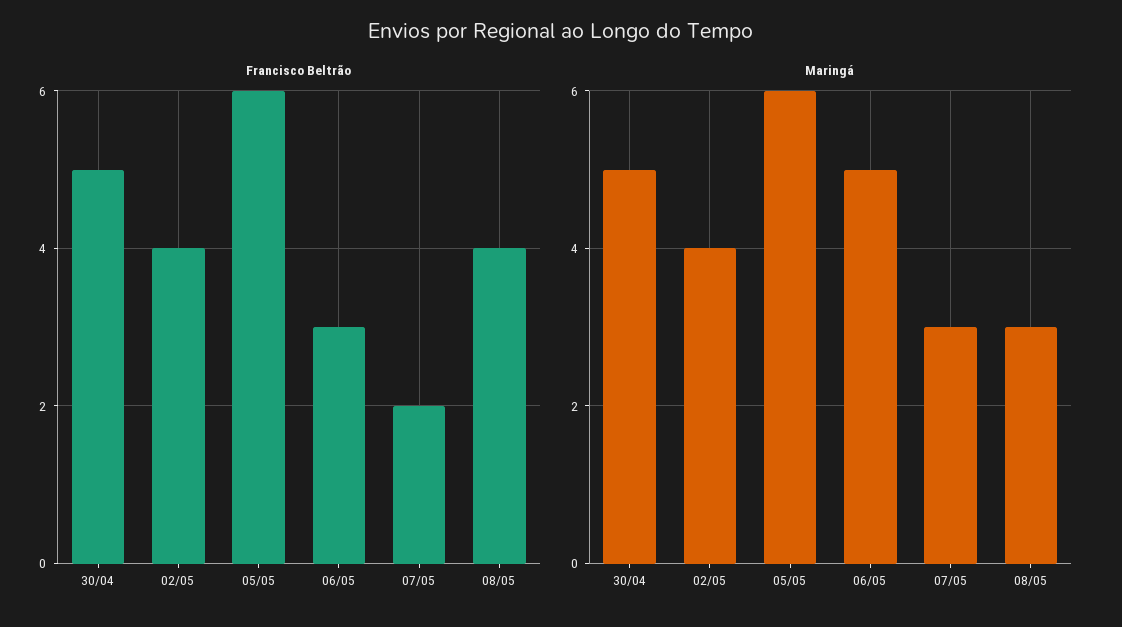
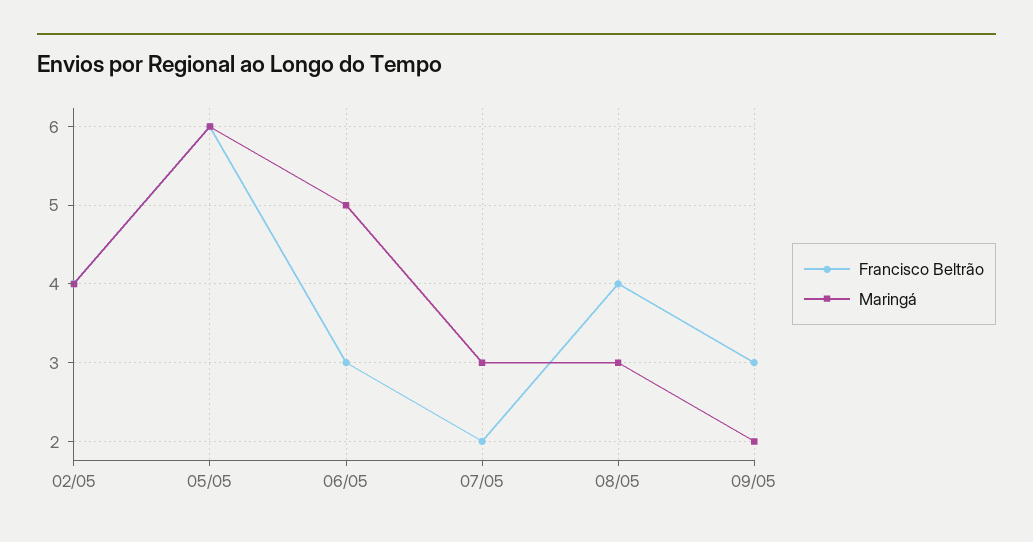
Francisco Beltrão, 30/04: 5 -> none
Maringá, 30/04: 5 -> none
Francisco Beltrão, 09/05: none -> 3
Maringá, 09/05: none -> 2

